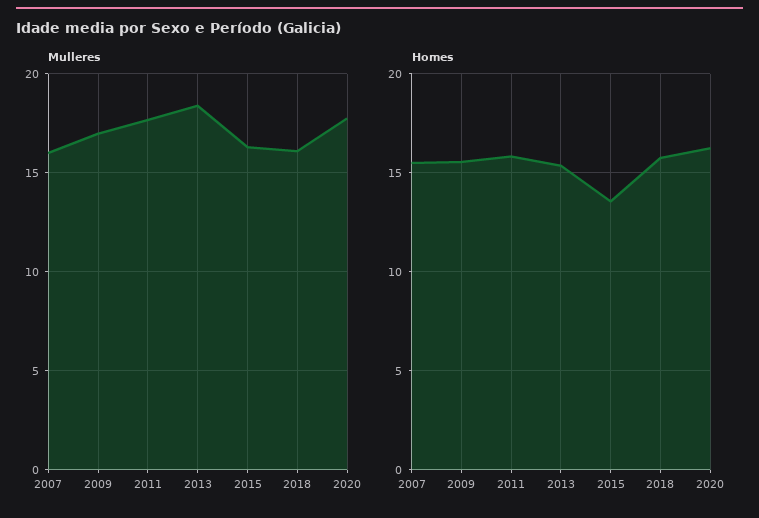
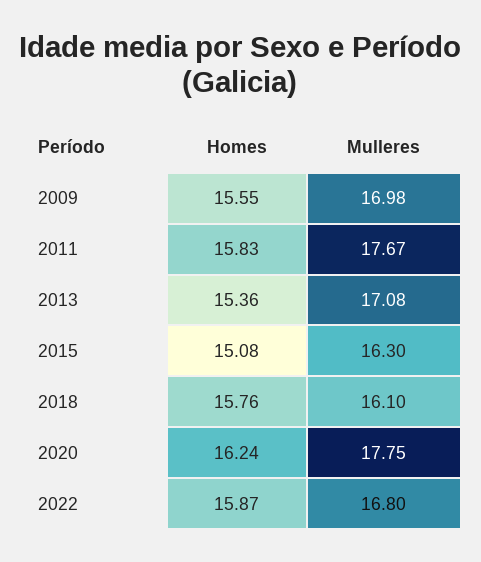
Mulleres, 2007: 16 -> none
Mulleres, 2013: 18.5 -> 17.08
Homes, 2007: 15.5 -> none
Homes, 2015: 13.5 -> 15.08
Homes, 2022: none -> 15.87
Mulleres, 2022: none -> 16.8

